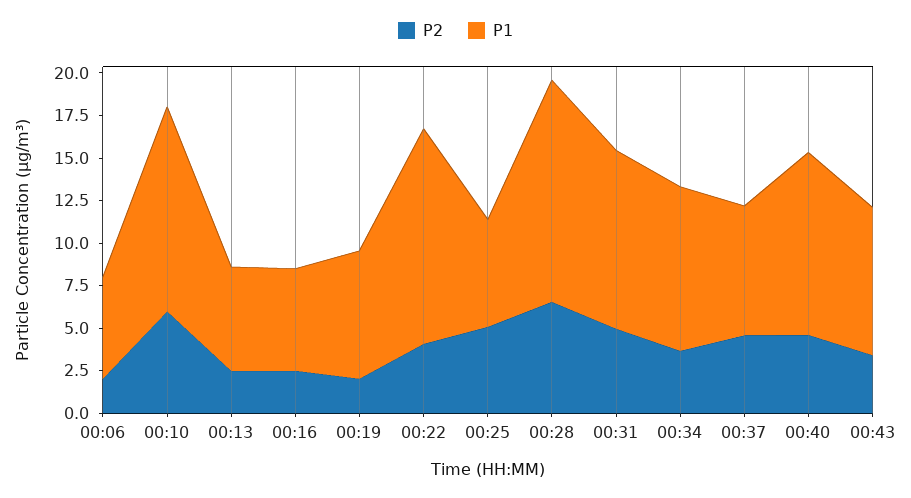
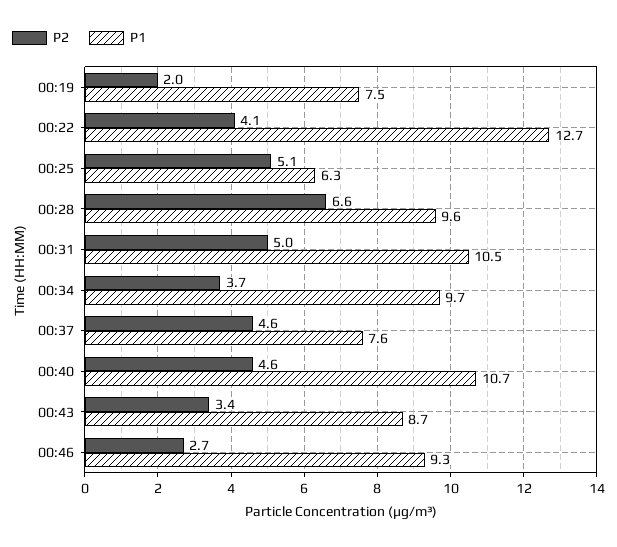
P2, 00:06: 2 -> none
P1, 00:06: 6 -> none
P2, 00:10: 6 -> none
P1, 00:10: 12 -> none
P2, 00:13: 2.5 -> none
P1, 00:13: 6 -> none
P2, 00:16: 2.5 -> none
P1, 00:16: 6 -> none
P1, 00:28: 13 -> 9.6
P2, 00:46: none -> 2.7
P1, 00:46: none -> 9.3

